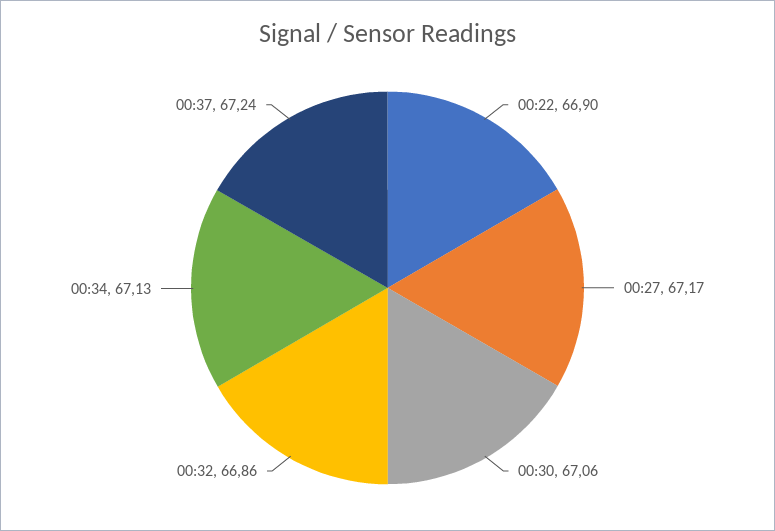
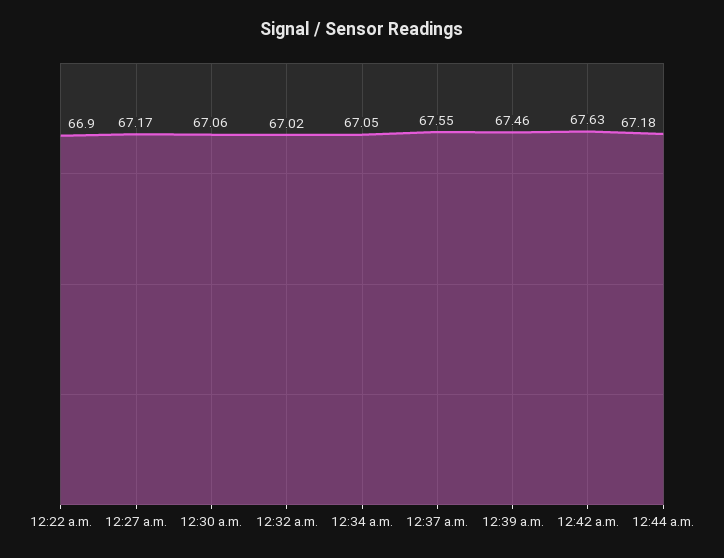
00:32: 66.86 -> 67.02
00:34: 67.13 -> 67.05
00:37: 67.24 -> 67.55
12:39 a.m.: none -> 67.46
12:42 a.m.: none -> 67.63
12:44 a.m.: none -> 67.18

